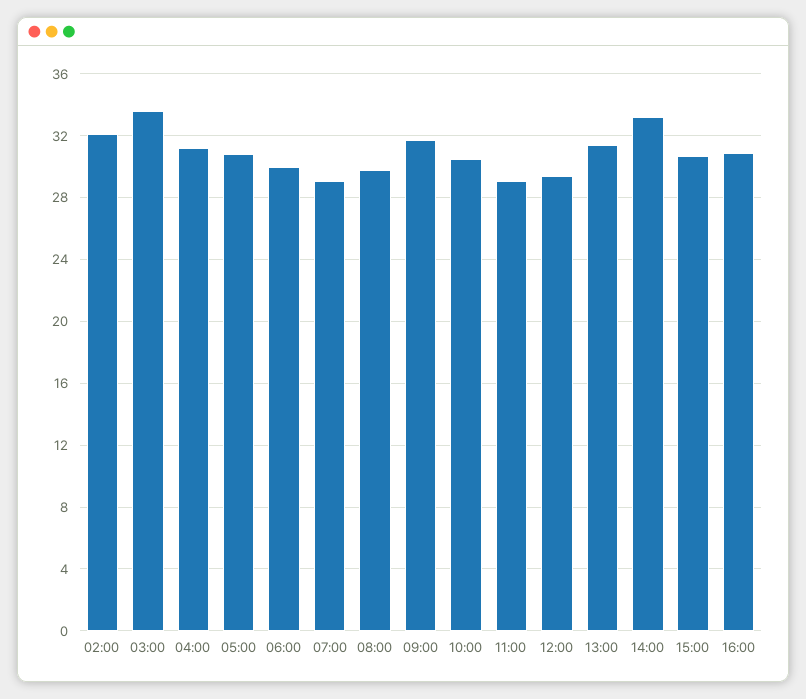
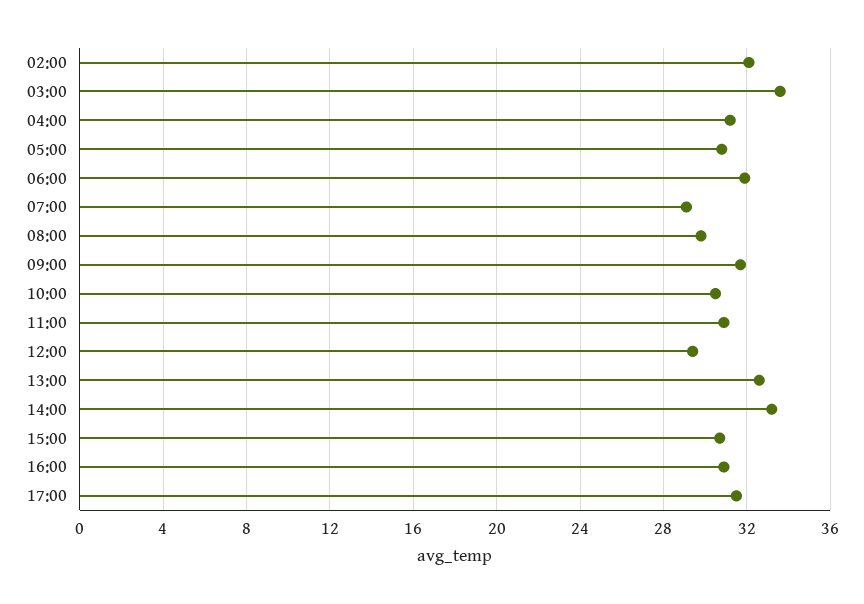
06:00: 30 -> 32
11:00: 29 -> 31
13:00: 31.5 -> 32.5
17:00: none -> 31.5

